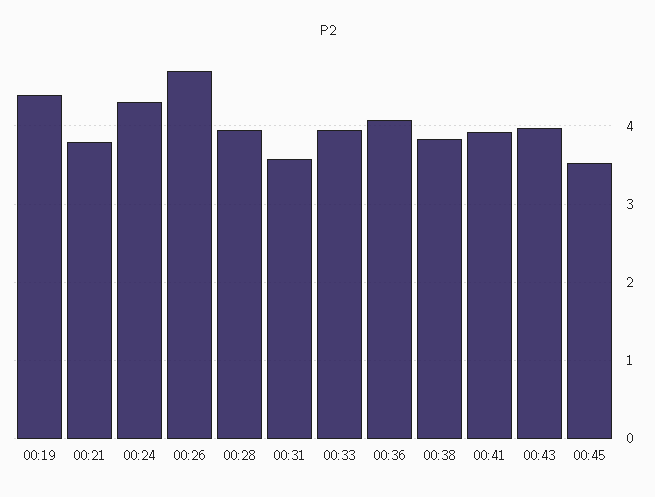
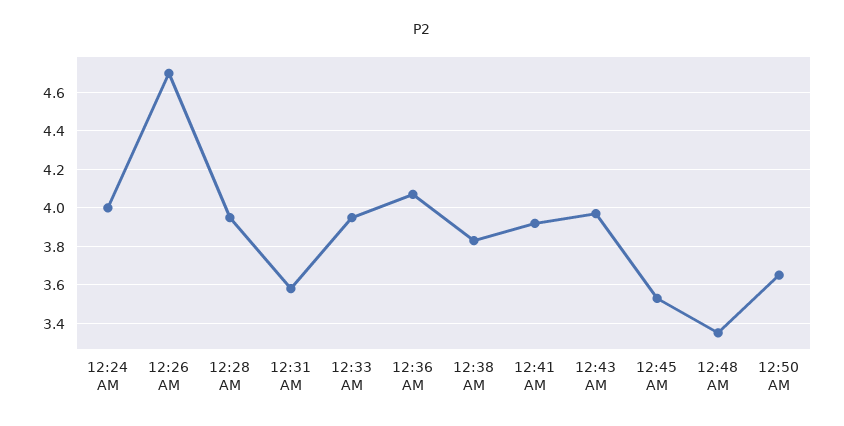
00:19: 4.4 -> none
00:21: 3.8 -> none
00:24: 4.3 -> 4
12:48 AM: none -> 3.35
12:50 AM: none -> 3.65

